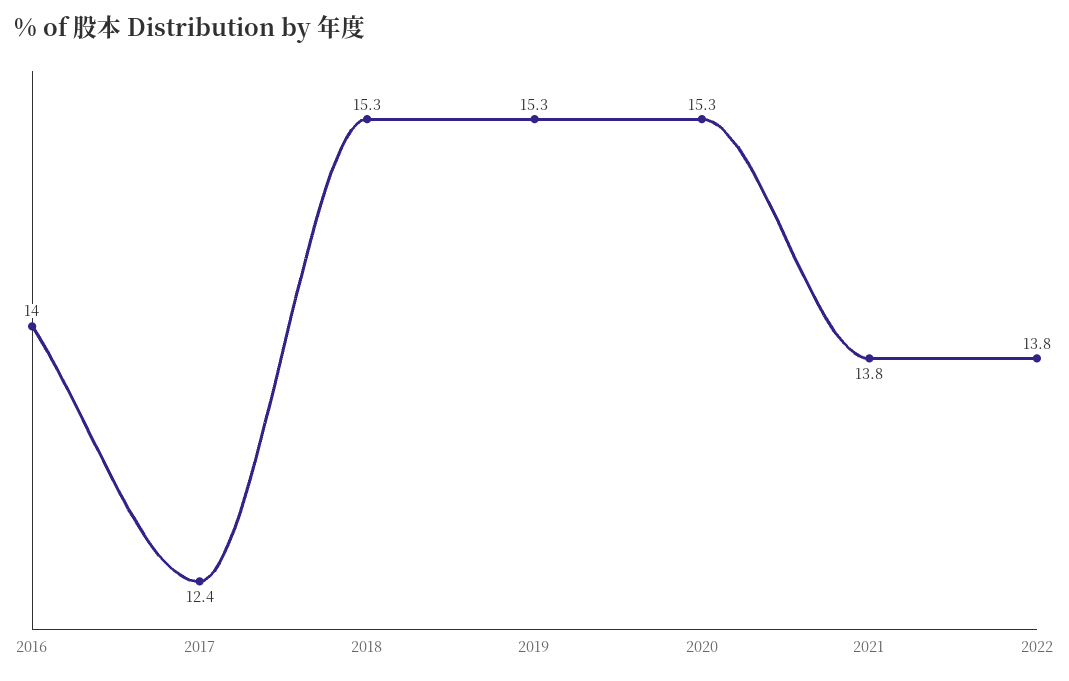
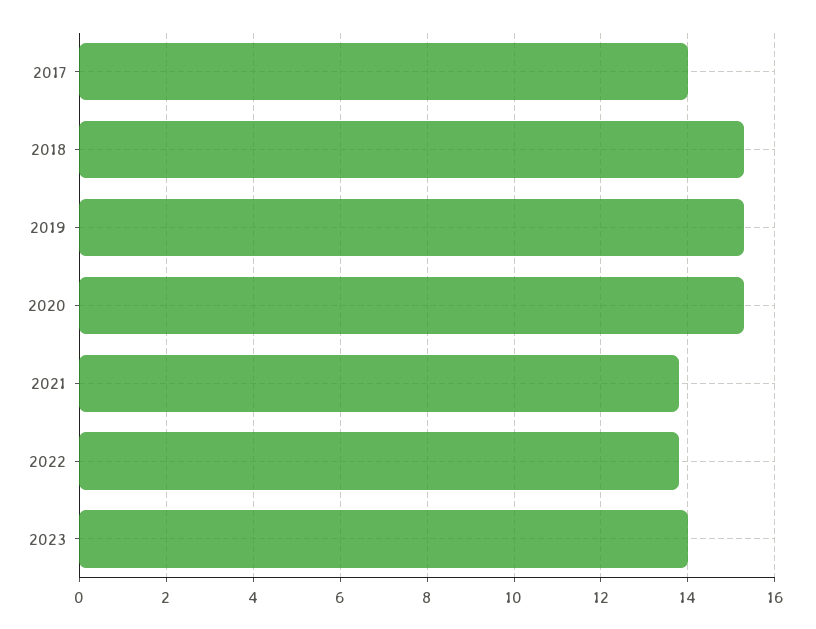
2016: 14 -> none
2017: 12.4 -> 14
2023: none -> 14

